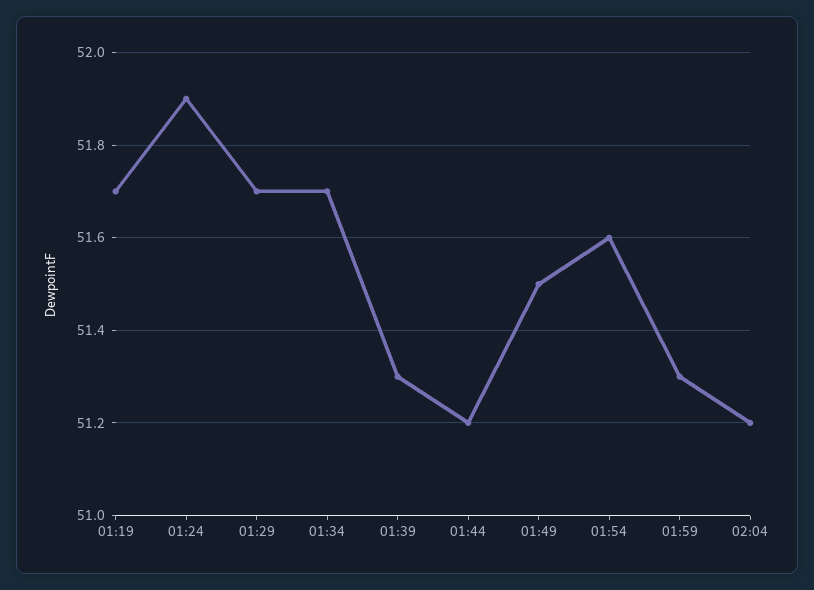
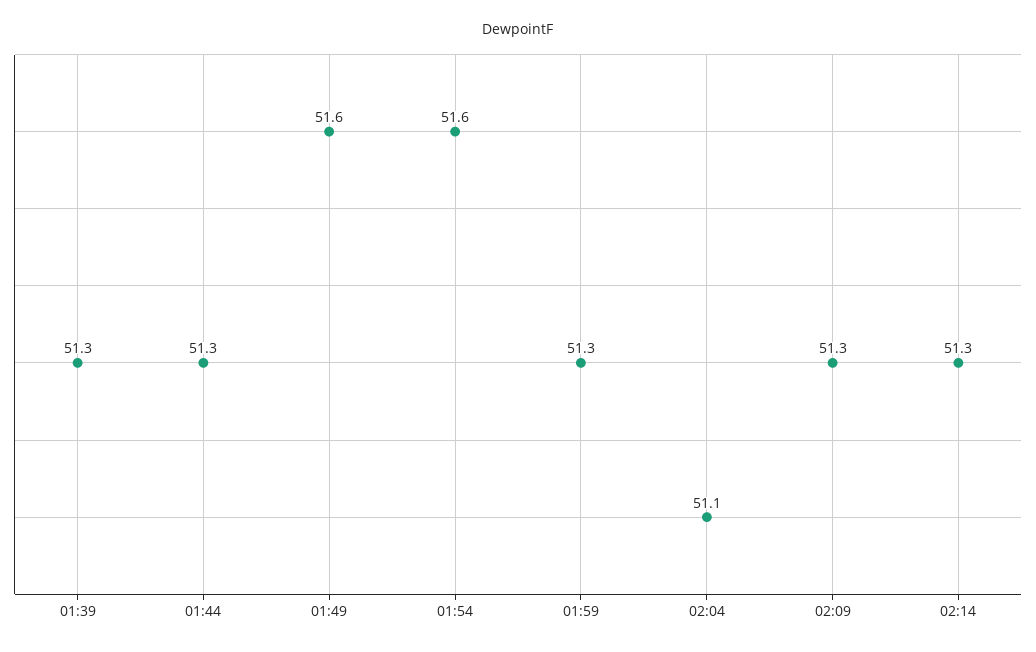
01:19: 51.7 -> none
01:24: 51.9 -> none
01:29: 51.7 -> none
01:34: 51.7 -> none
01:44: 51.2 -> 51.3
01:49: 51.5 -> 51.6
02:04: 51.2 -> 51.1
02:09: none -> 51.3
02:14: none -> 51.3

